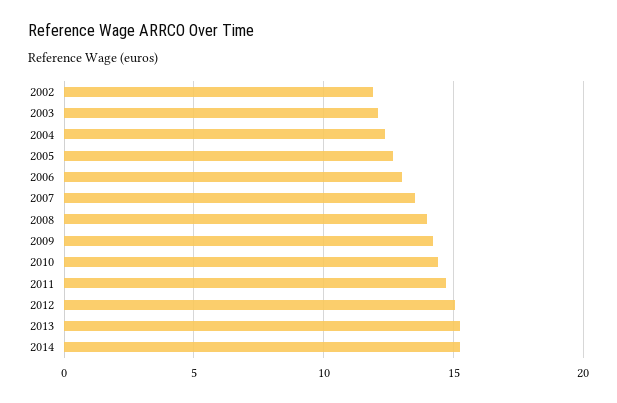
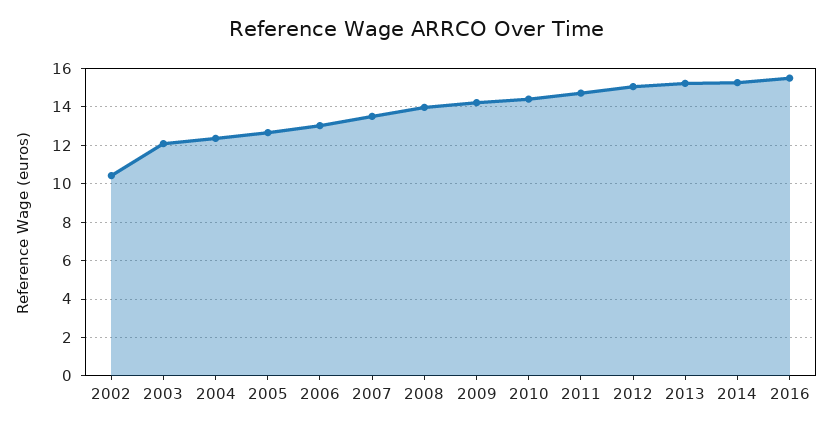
2002: 12 -> 10.5
2016: none -> 15.5

